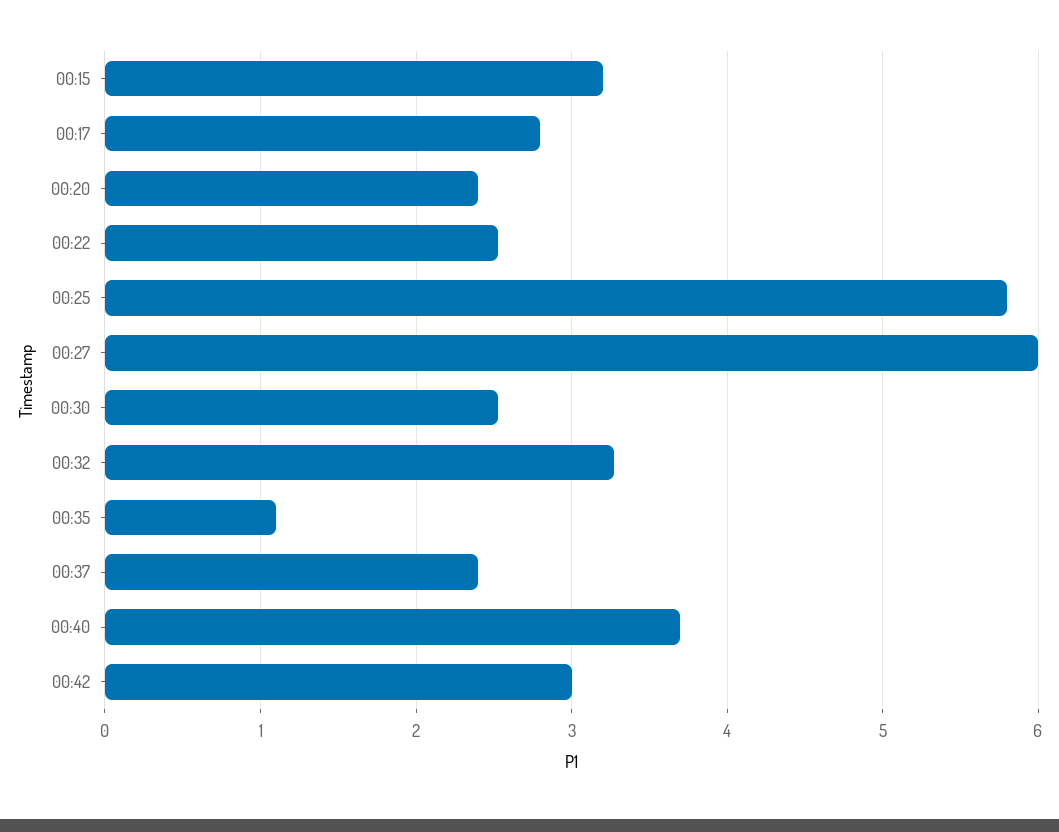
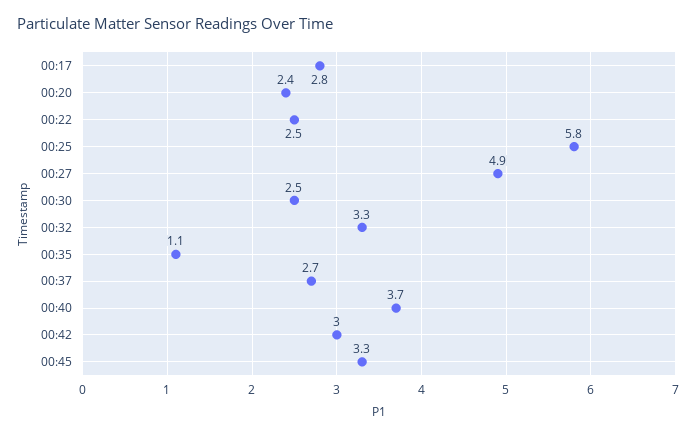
00:15: 3.2 -> none
00:27: 6 -> 4.9
00:37: 2.4 -> 2.7
00:45: none -> 3.3

